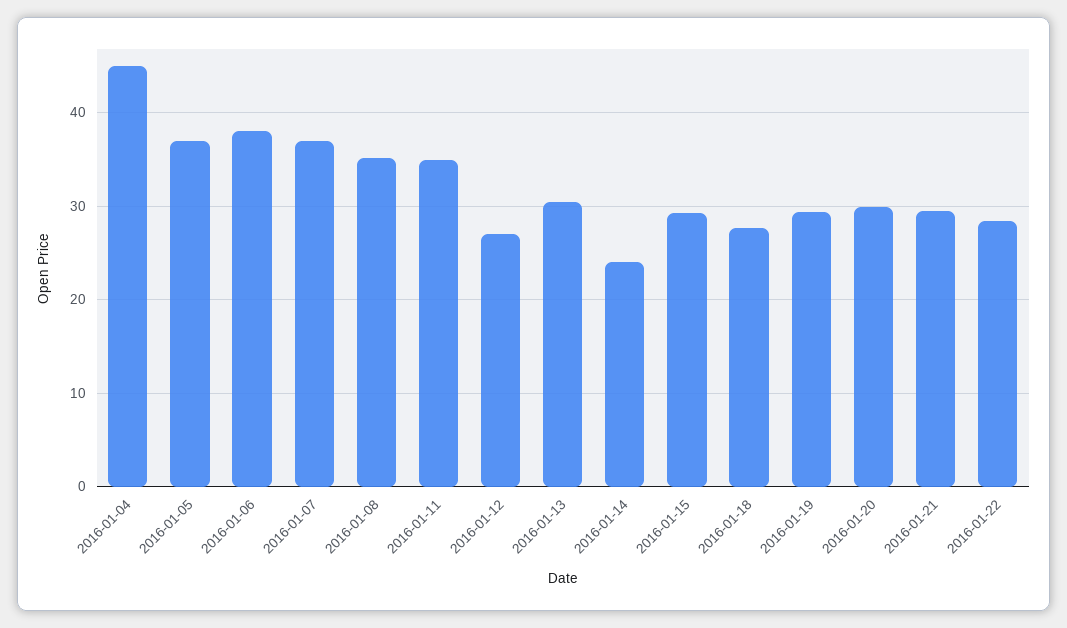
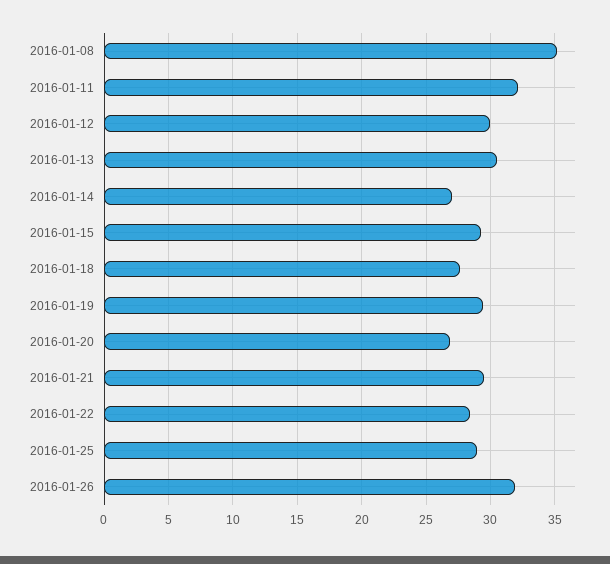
2016-01-04: 45 -> none
2016-01-05: 37 -> none
2016-01-06: 38 -> none
2016-01-07: 37 -> none
2016-01-11: 35 -> 32
2016-01-12: 27 -> 30
2016-01-14: 24 -> 27
2016-01-20: 30 -> 27
2016-01-25: none -> 29
2016-01-26: none -> 32

